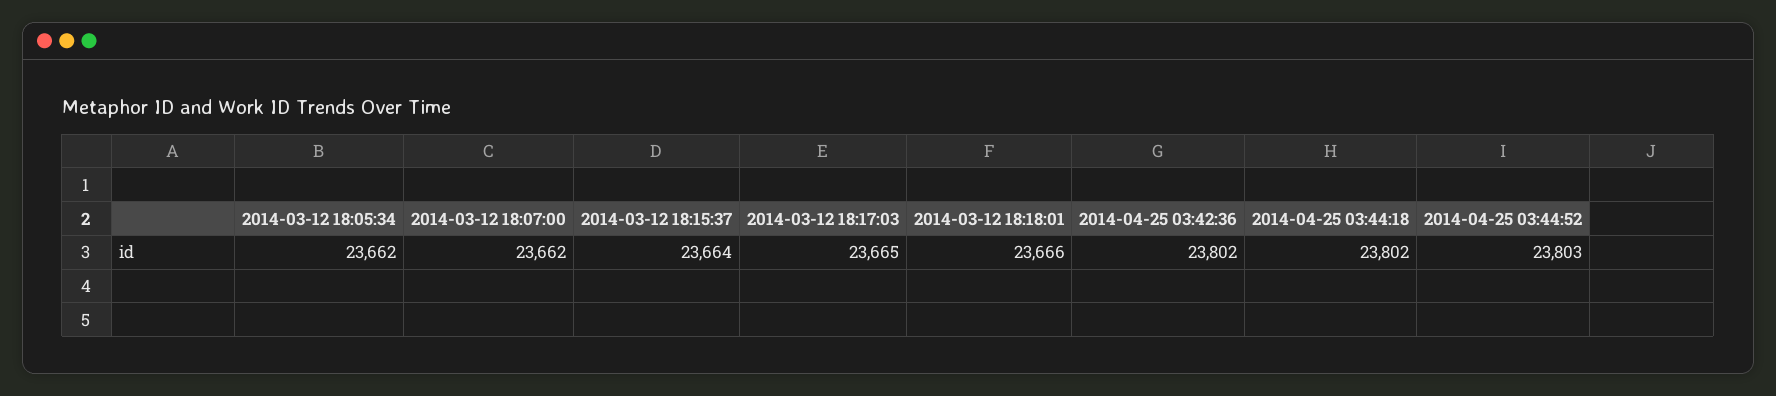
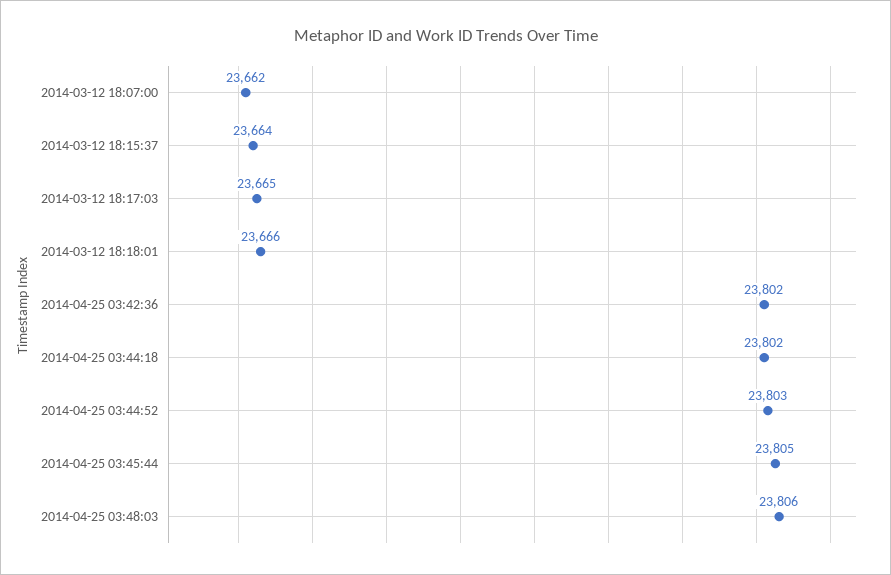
2014-03-12 18:05:34: 23662 -> none
2014-04-25 03:45:44: none -> 23805
2014-04-25 03:48:03: none -> 23806

